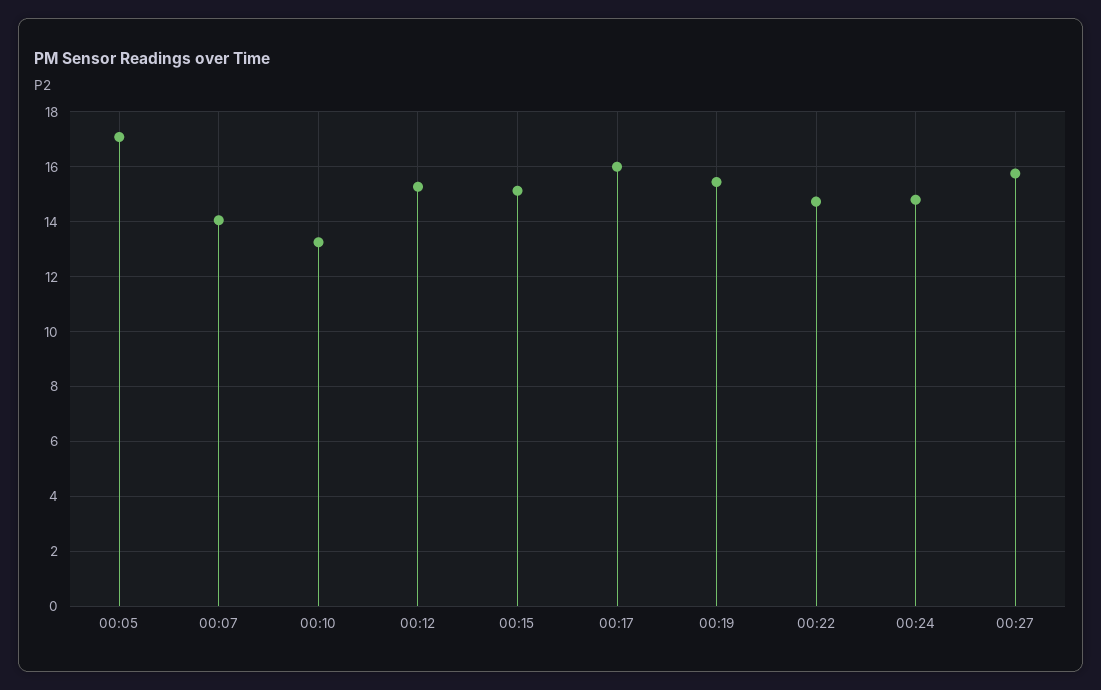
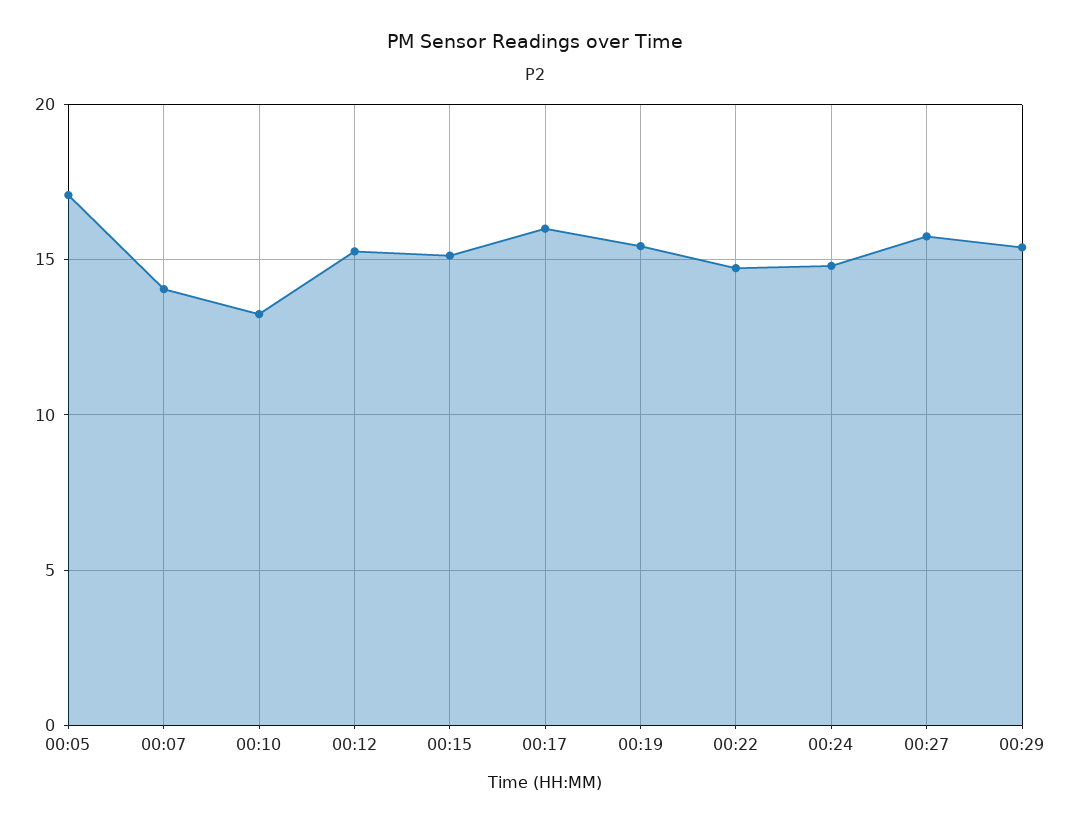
00:29: none -> 15.5

